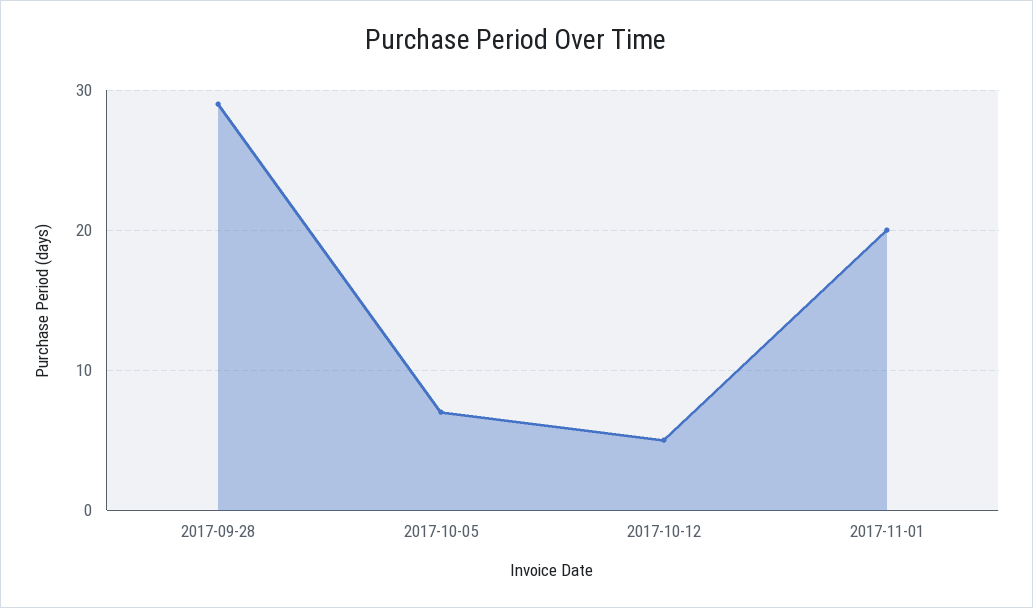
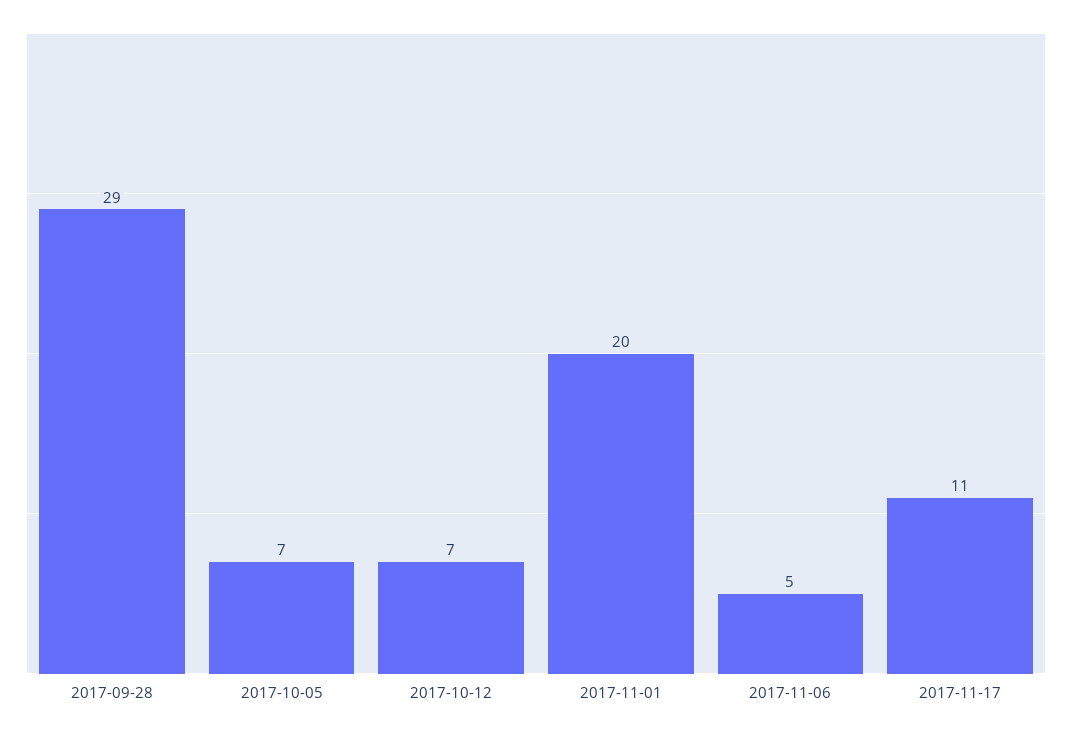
2017-10-12: 5 -> 7
2017-11-06: none -> 5
2017-11-17: none -> 11

